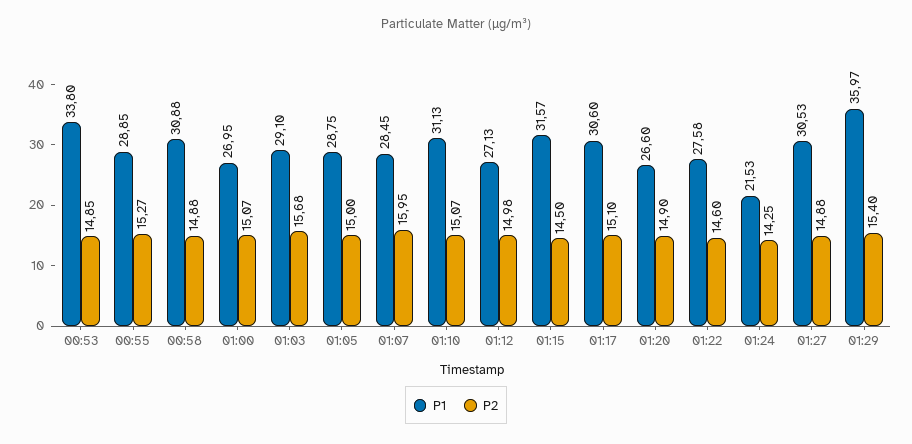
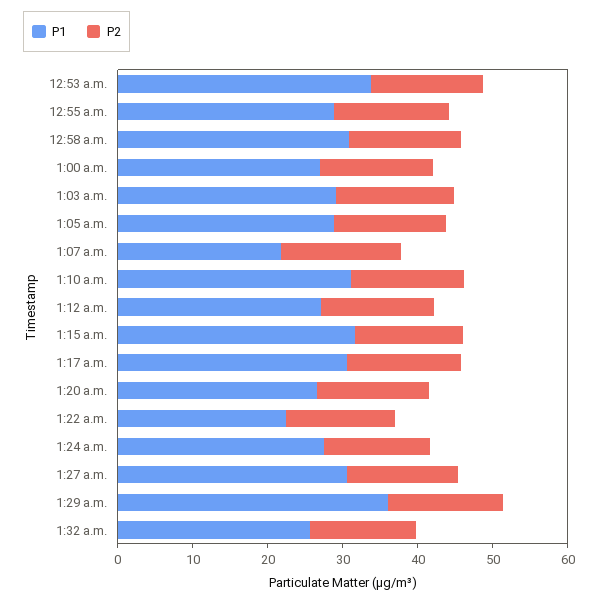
P1, 01:07: 28.45 -> 22
P1, 01:22: 27.58 -> 22
P1, 01:24: 21.53 -> 28
P1, 1:32 a.m.: none -> 26
P2, 1:32 a.m.: none -> 14

